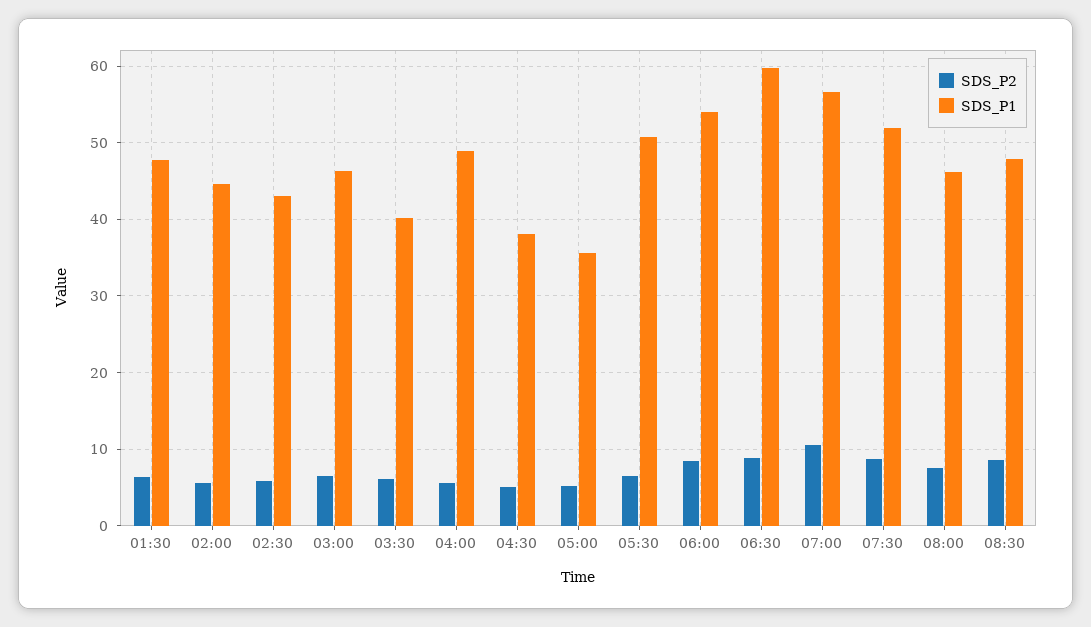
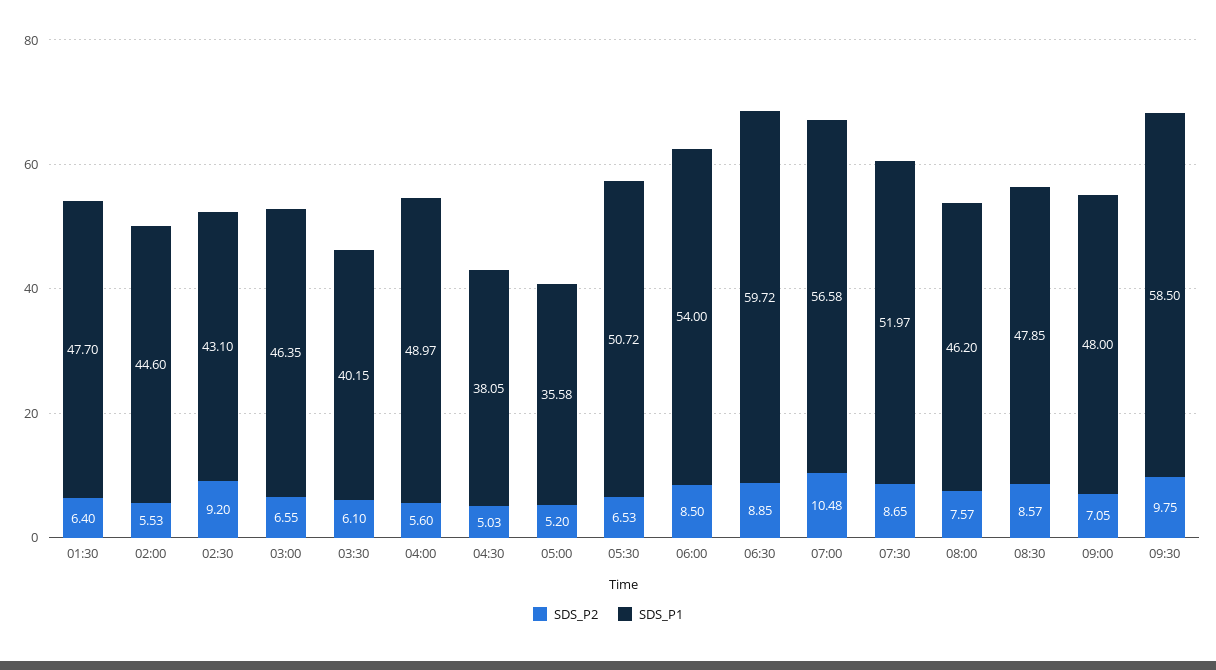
SDS_P2, 02:30: 6 -> 9.2
SDS_P2, 09:00: none -> 7.05
SDS_P1, 09:00: none -> 48
SDS_P2, 09:30: none -> 9.75
SDS_P1, 09:30: none -> 58.5

